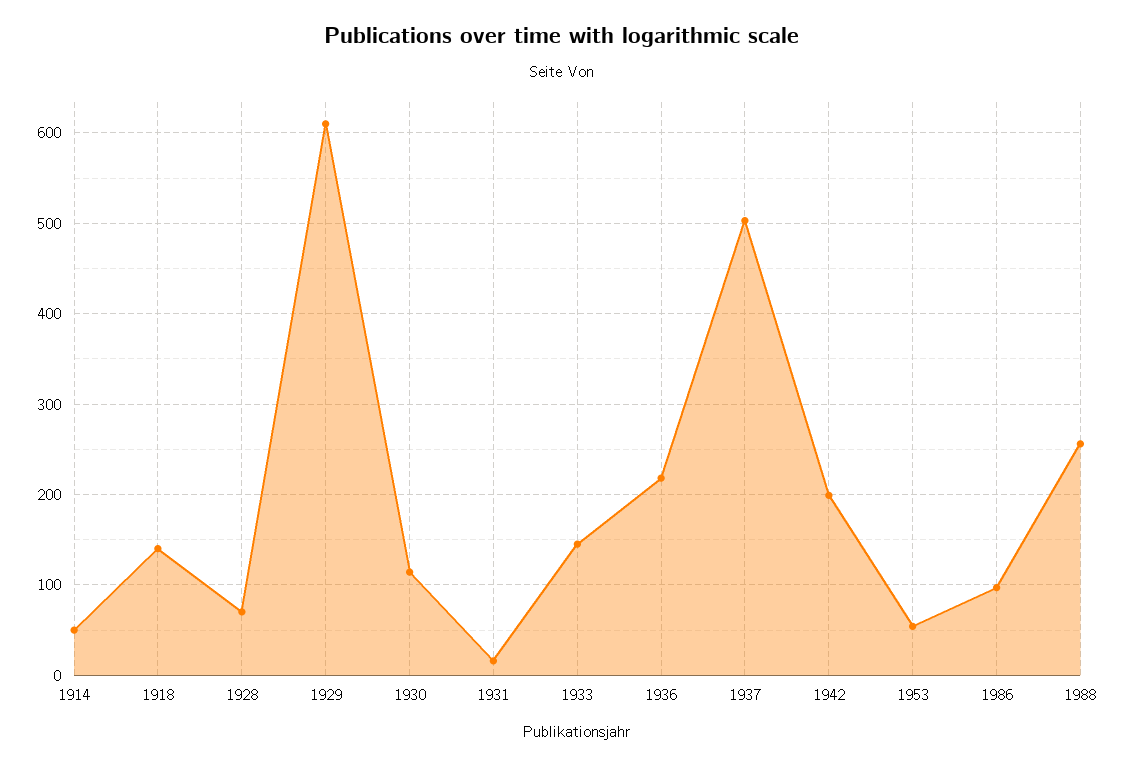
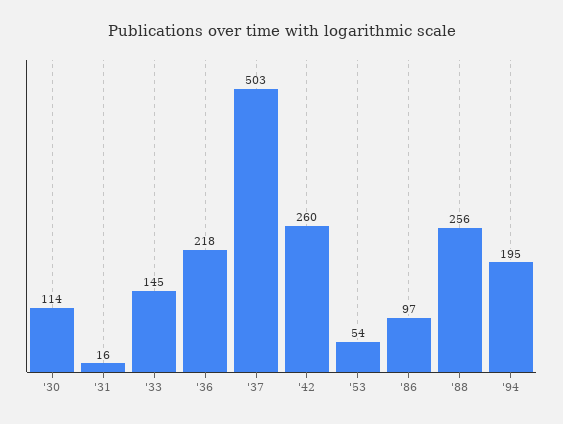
1914: 50 -> none
1918: 140 -> none
1928: 70 -> none
1929: 610 -> none
1942: 200 -> 260
'94: none -> 195

